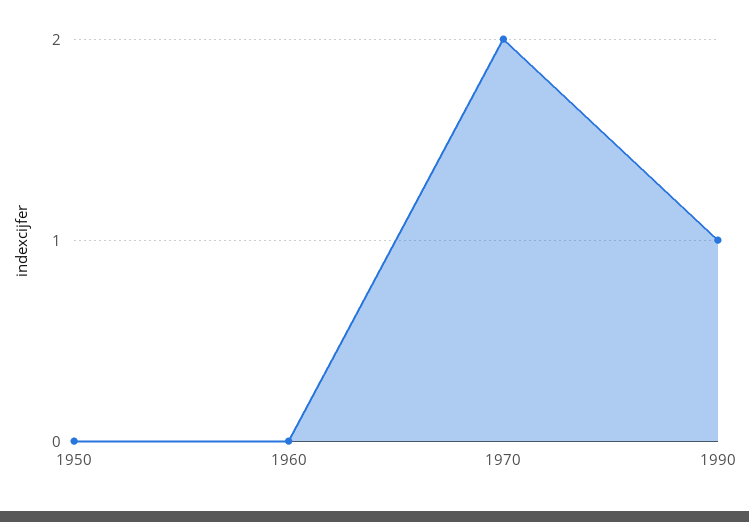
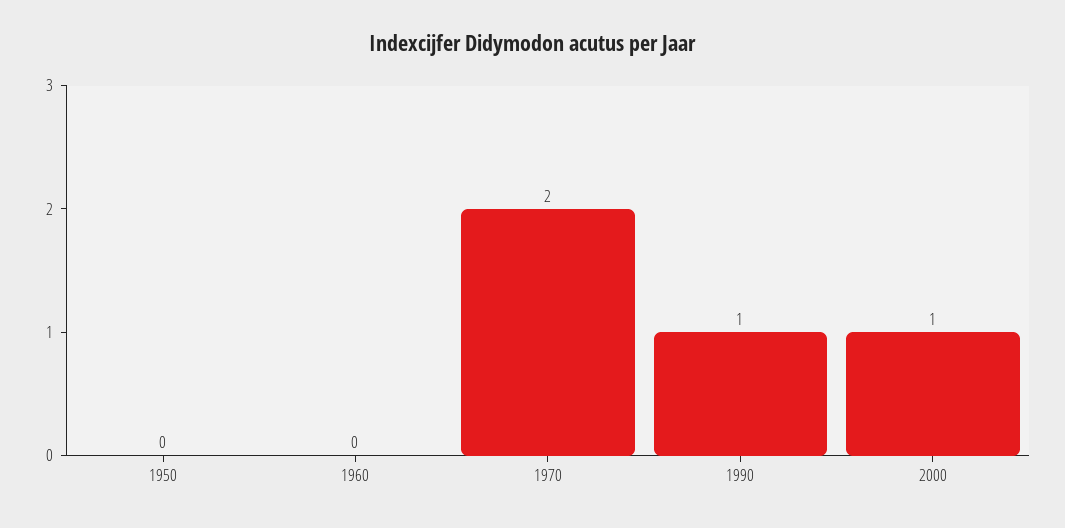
2000: none -> 1

